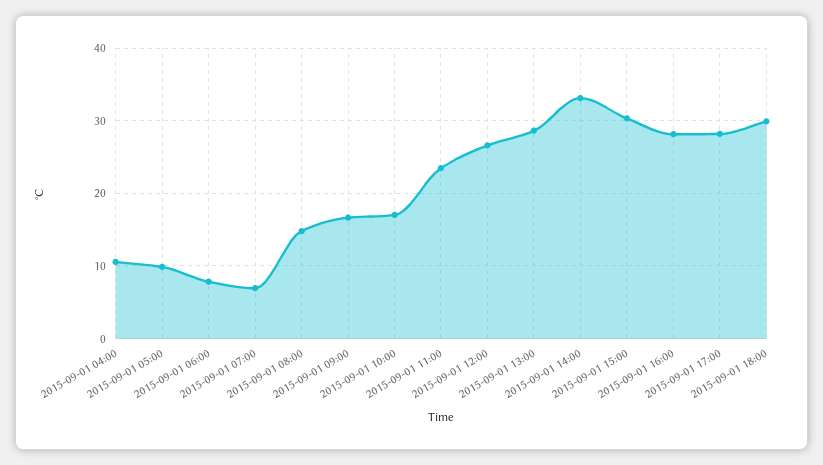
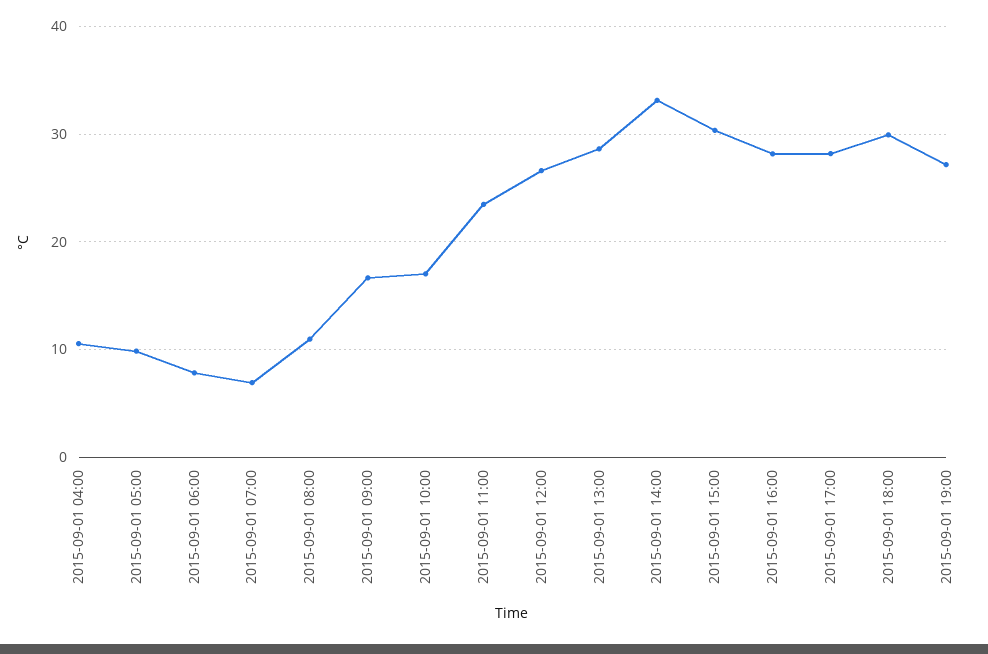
2015-09-01 08:00: 15 -> 11
2015-09-01 19:00: none -> 27

